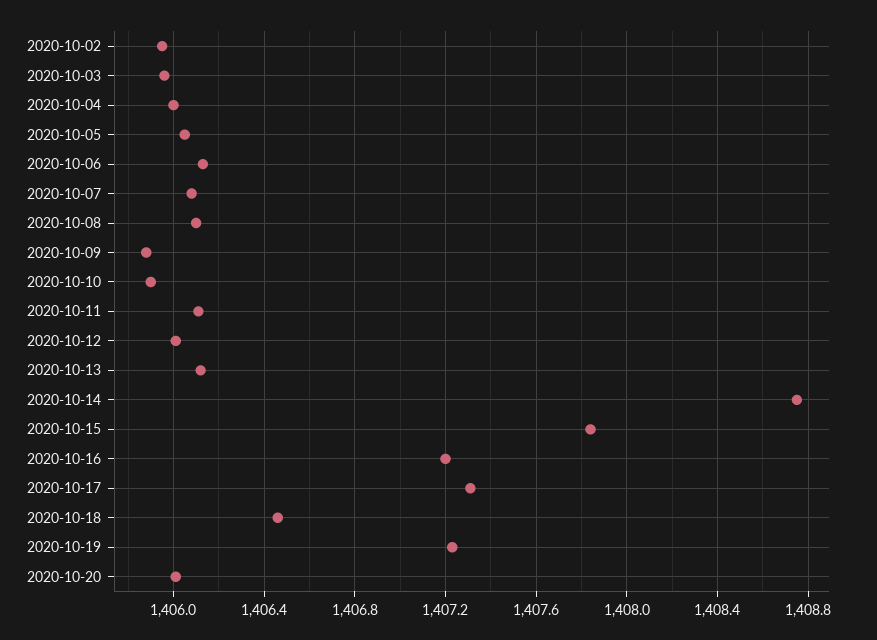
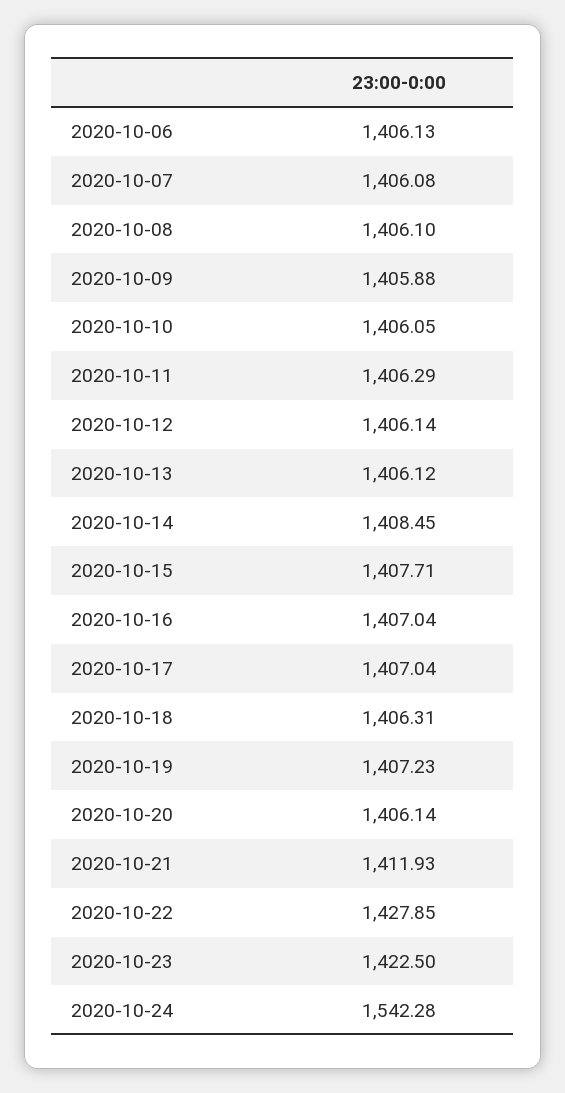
2020-10-02: 1405.95 -> none
2020-10-03: 1405.95 -> none
2020-10-04: 1406 -> none
2020-10-05: 1406.05 -> none
2020-10-10: 1405.9 -> 1406.05
2020-10-11: 1406.1 -> 1406.29
2020-10-12: 1406 -> 1406.14
2020-10-14: 1408.75 -> 1408.45
2020-10-15: 1407.85 -> 1407.71
2020-10-16: 1407.2 -> 1407.04
2020-10-17: 1407.3 -> 1407.04
2020-10-18: 1406.45 -> 1406.31
2020-10-20: 1406 -> 1406.14
2020-10-21: none -> 1411.93
2020-10-22: none -> 1427.85
2020-10-23: none -> 1422.5
2020-10-24: none -> 1542.28

